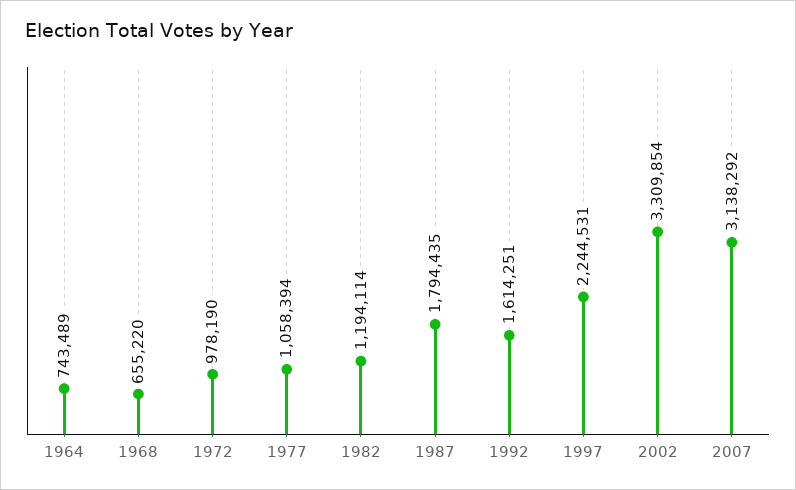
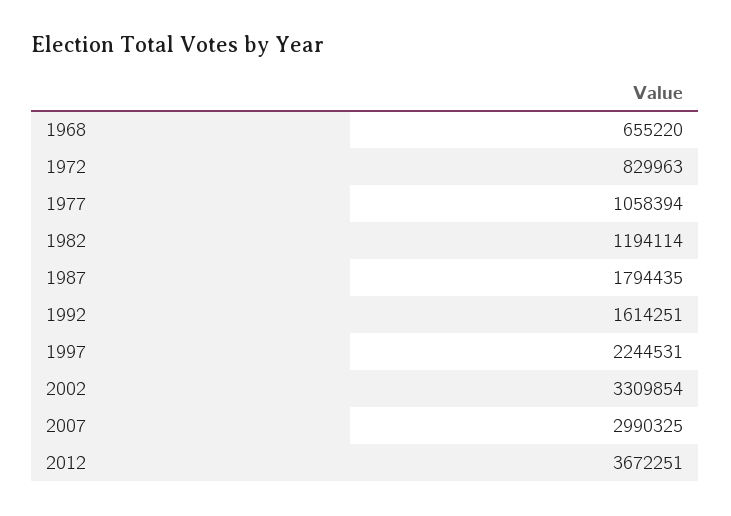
1964: 743489 -> none
1972: 978190 -> 829963
2007: 3138292 -> 2990325
2012: none -> 3672251

